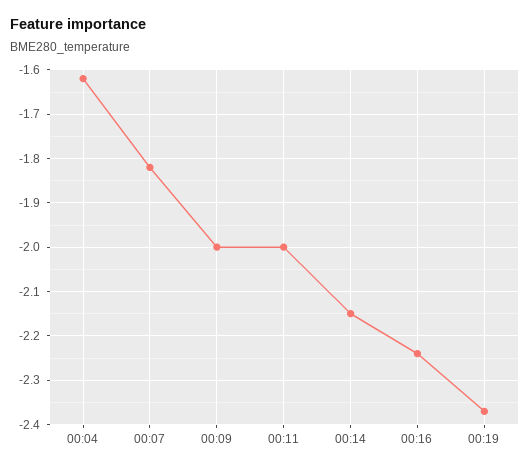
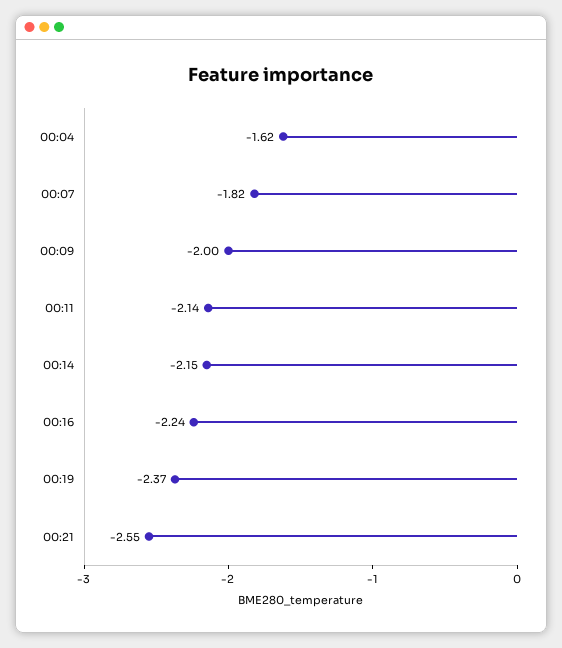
00:11: -2 -> -2.14
00:21: none -> -2.55

